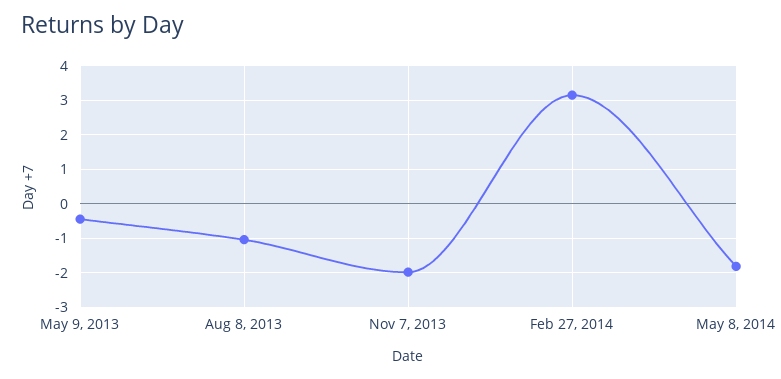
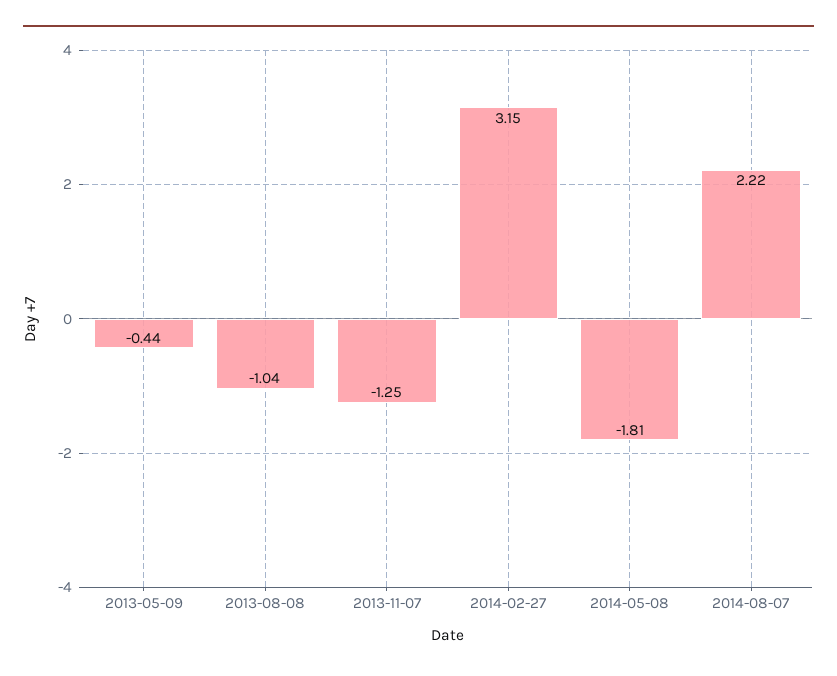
Nov 7, 2013: -2 -> -1.25
2014-08-07: none -> 2.22

